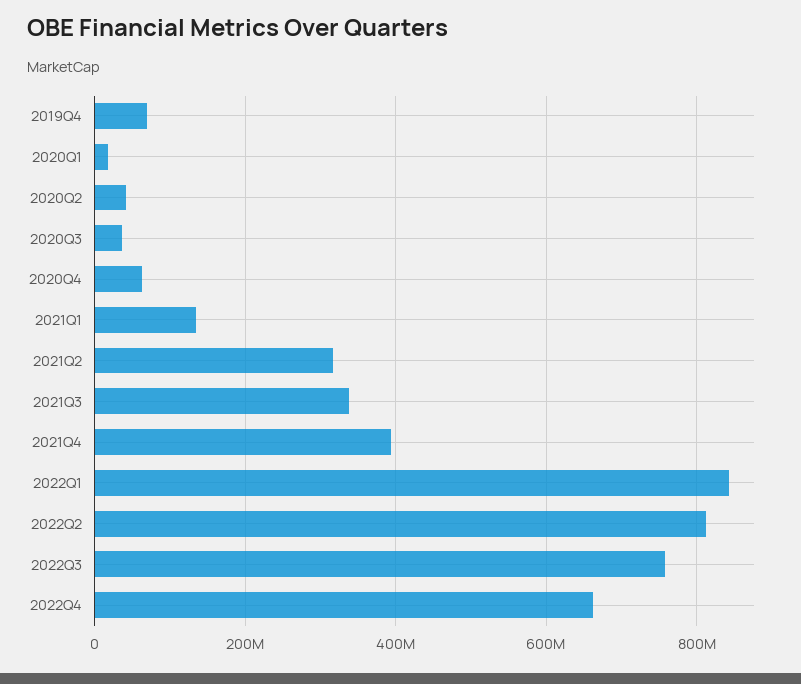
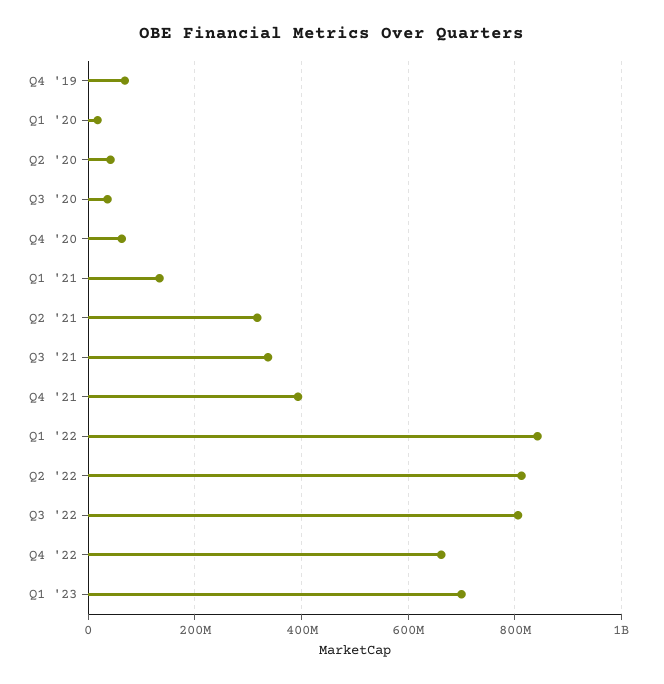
2022Q3: 760000000 -> 800000000
Q1 '23: none -> 700000000

